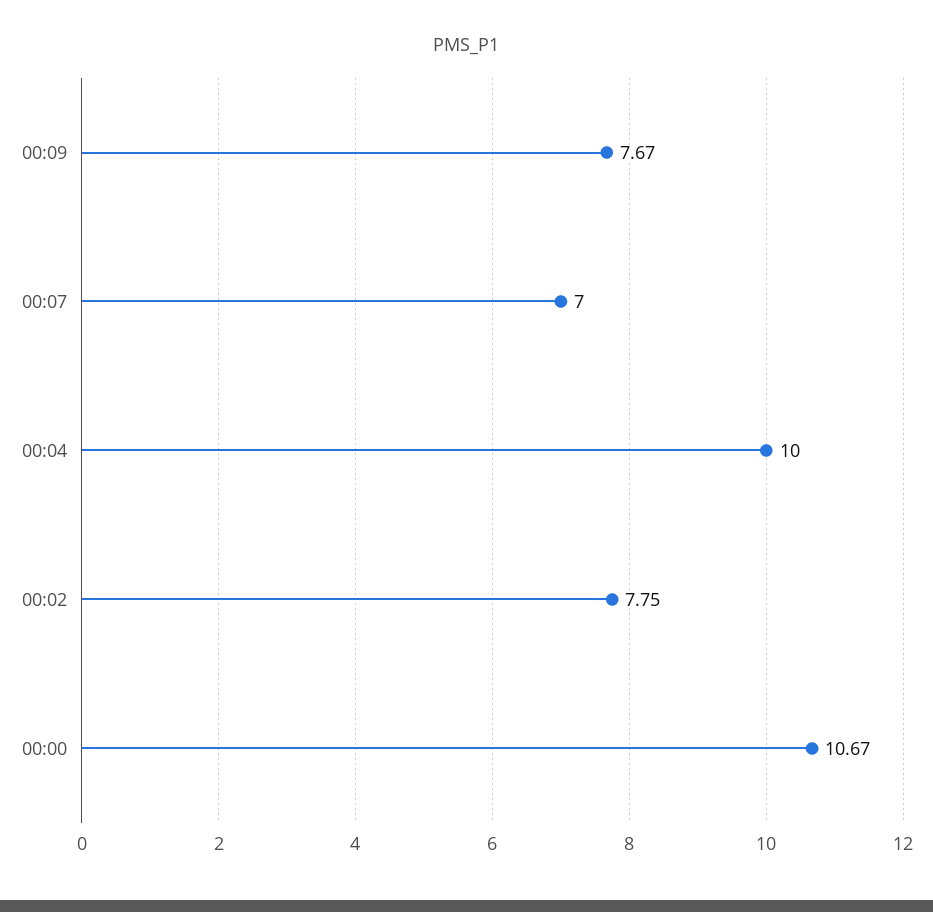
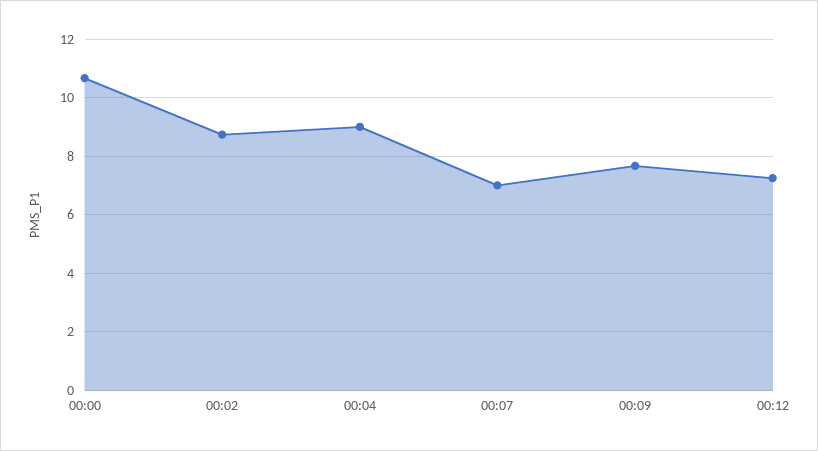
00:04: 10 -> 9
00:02: 7.75 -> 8.75
00:12: none -> 7.25

